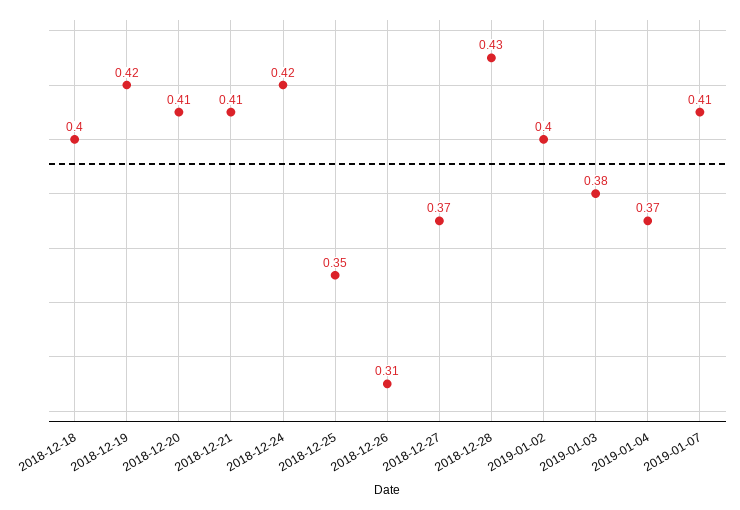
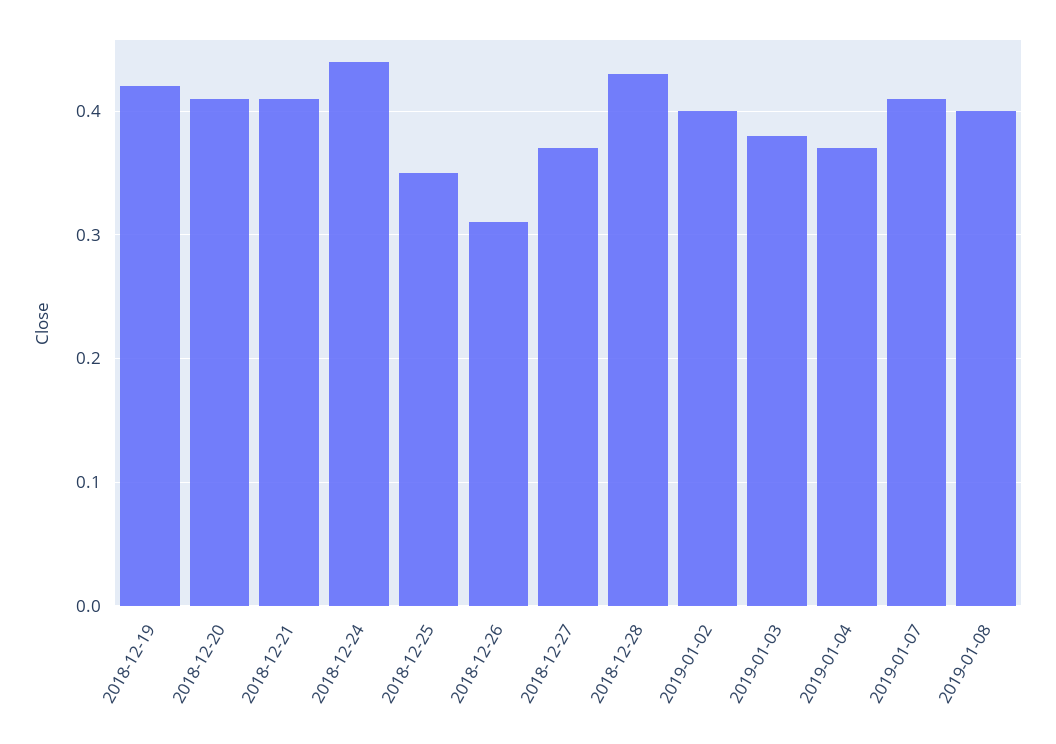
2018-12-18: 0.4 -> none
2018-12-24: 0.42 -> 0.44
2019-01-08: none -> 0.4

